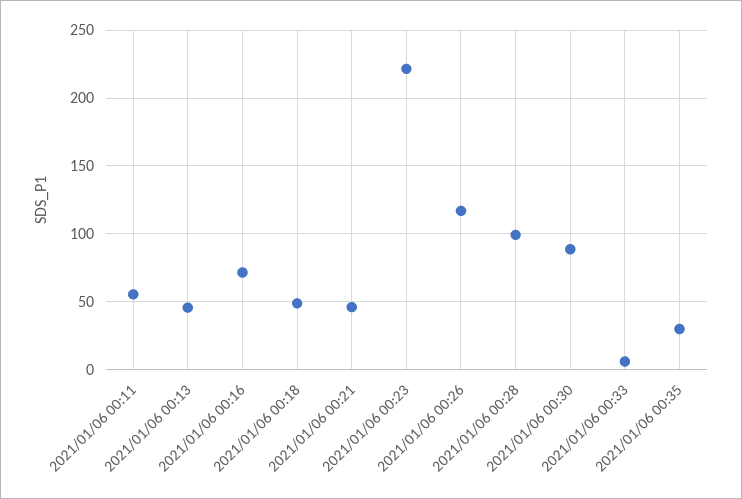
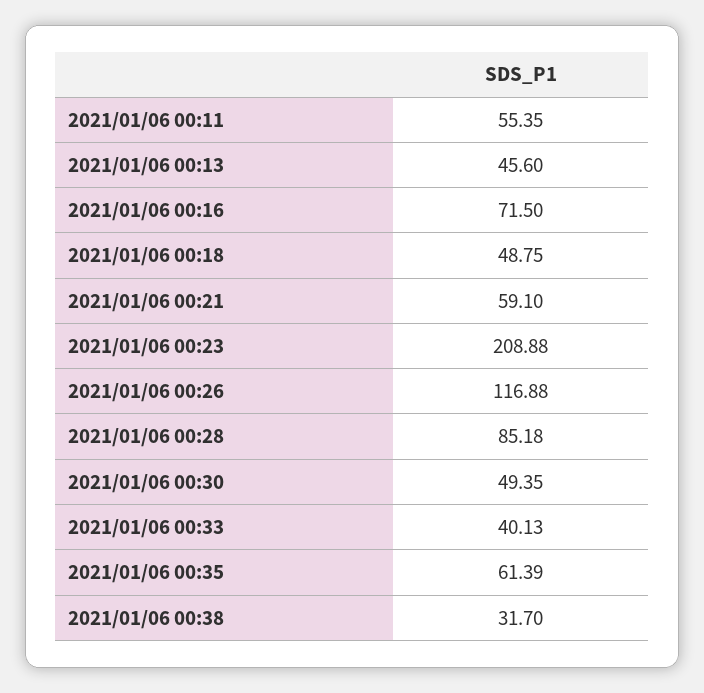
2021/01/06 00:21: 45 -> 59.1
2021/01/06 00:23: 220 -> 208.88
2021/01/06 00:28: 100 -> 85.18
2021/01/06 00:30: 90 -> 49.35
2021/01/06 00:33: 5 -> 40.13
2021/01/06 00:35: 30 -> 61.39
2021/01/06 00:38: none -> 31.7

